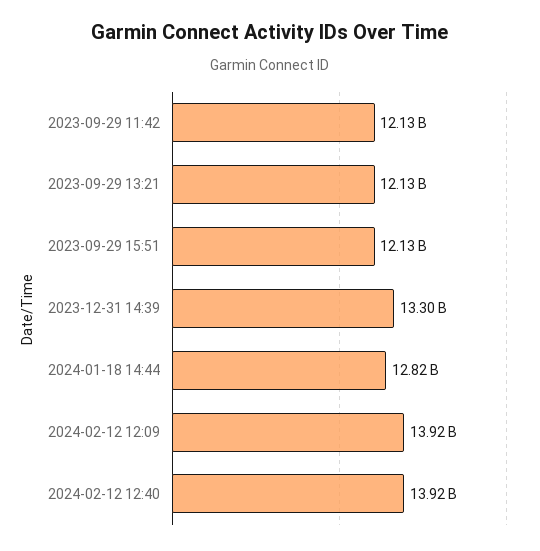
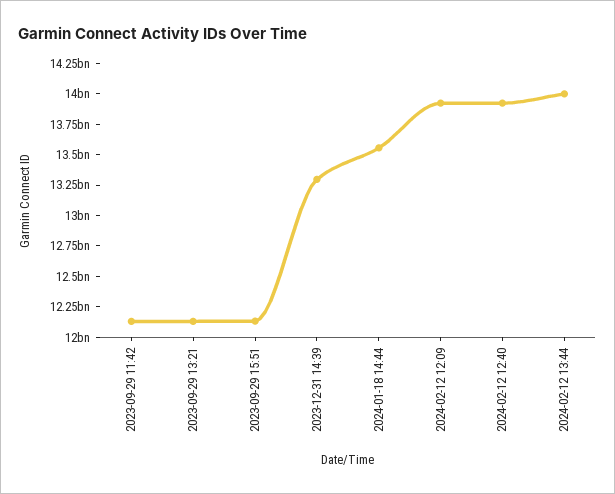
2024-01-18 14:44: 12820000000 -> 13500000000
2024-02-12 13:44: none -> 14000000000

